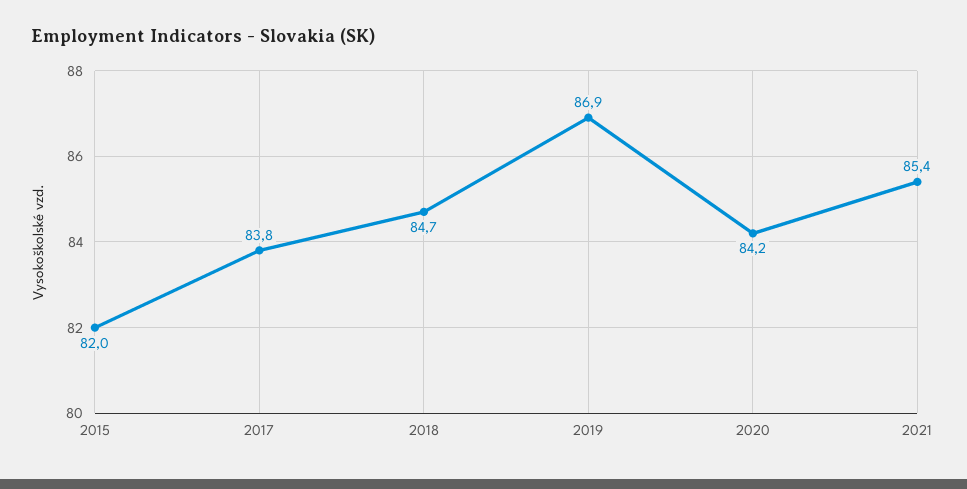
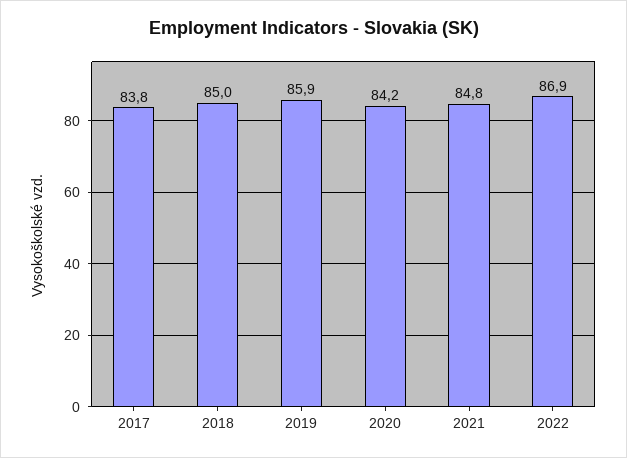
2015: 82 -> none
2018: 84.7 -> 85
2019: 86.9 -> 85.9
2021: 85.4 -> 84.8
2022: none -> 86.9

